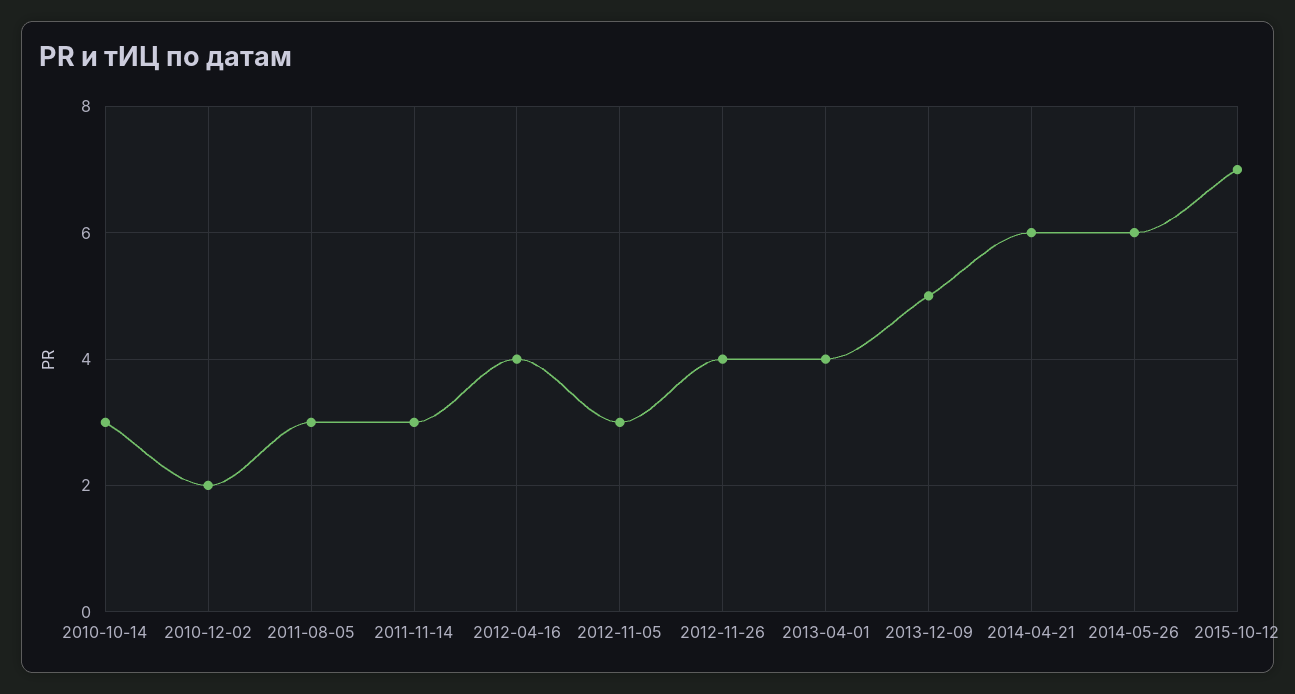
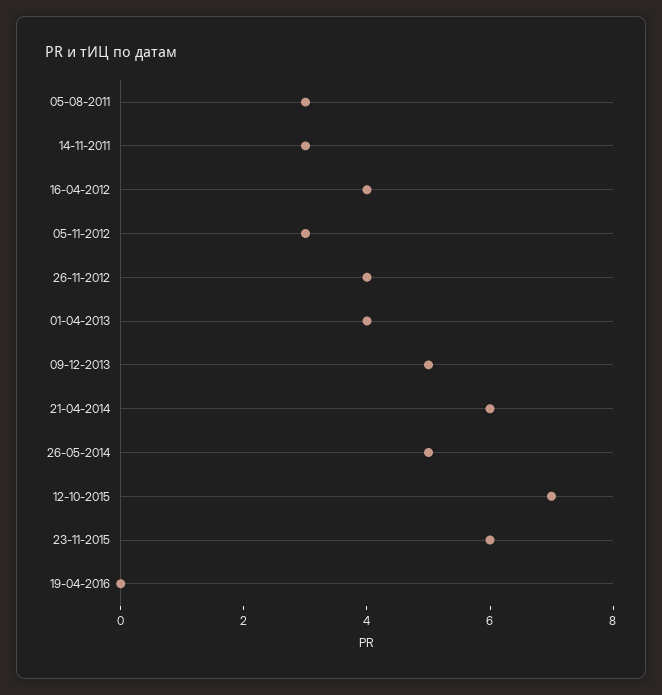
2010-10-14: 3 -> none
2010-12-02: 2 -> none
2014-05-26: 6 -> 5
23-11-2015: none -> 6
19-04-2016: none -> 0

